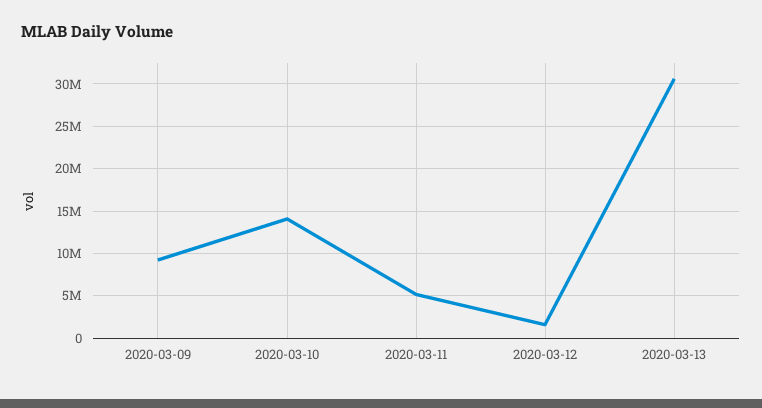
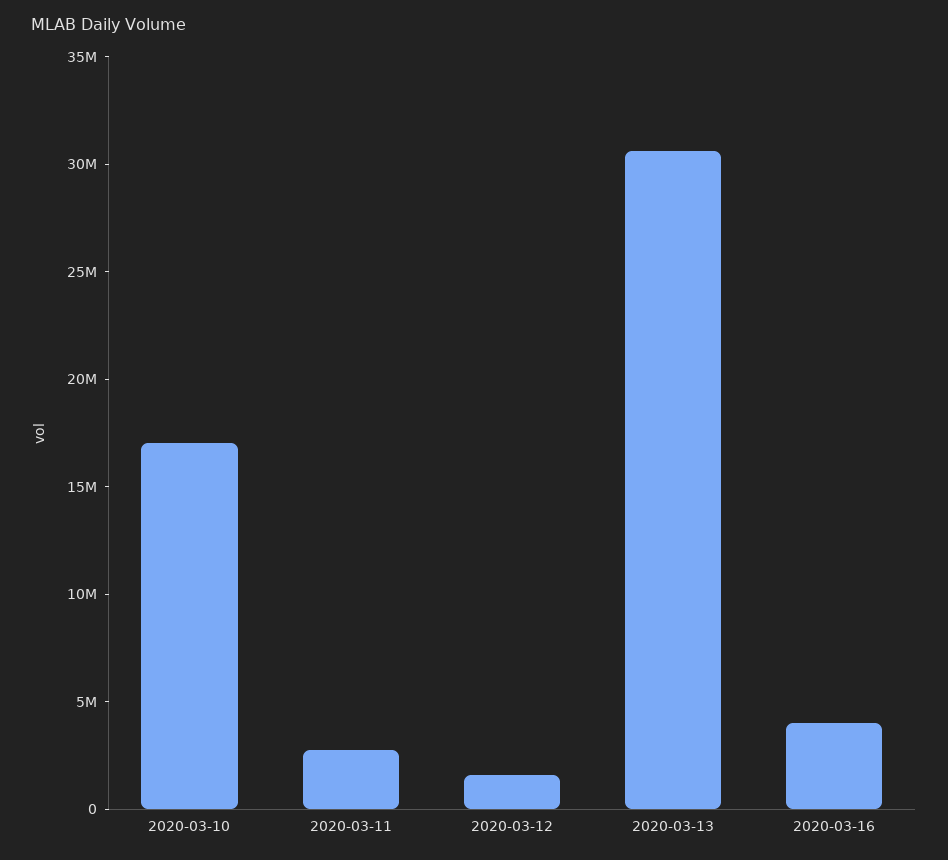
2020-03-09: 9000000 -> none
2020-03-10: 14000000 -> 17000000
2020-03-11: 5000000 -> 3000000
2020-03-16: none -> 4000000

